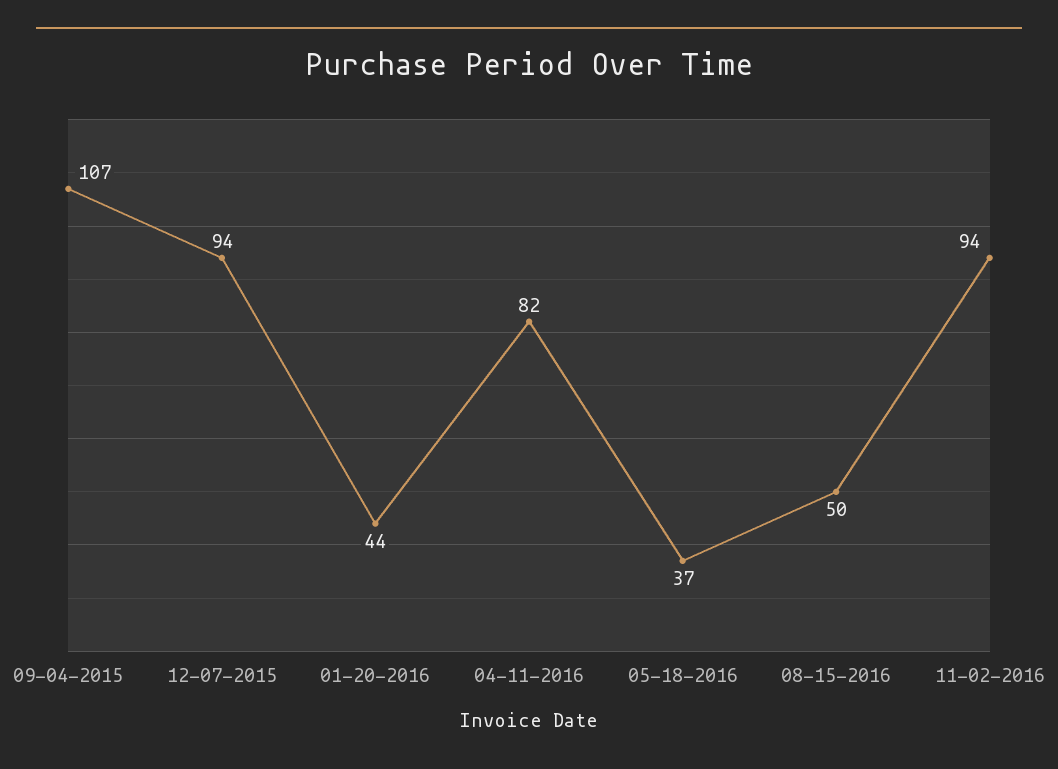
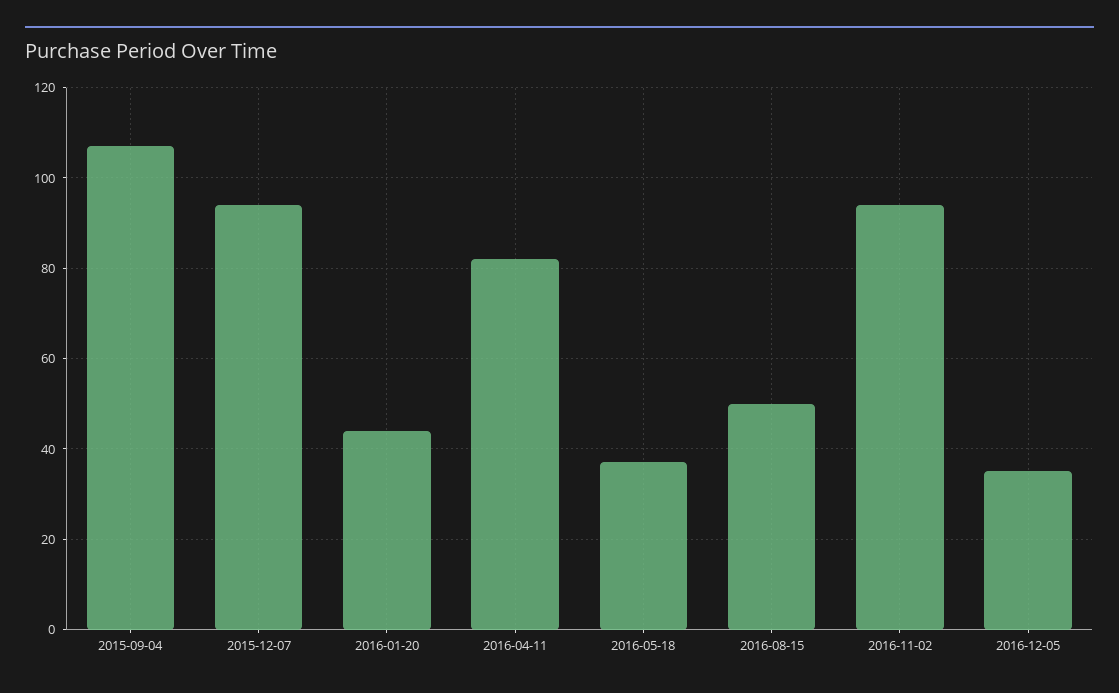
2016-12-05: none -> 35

